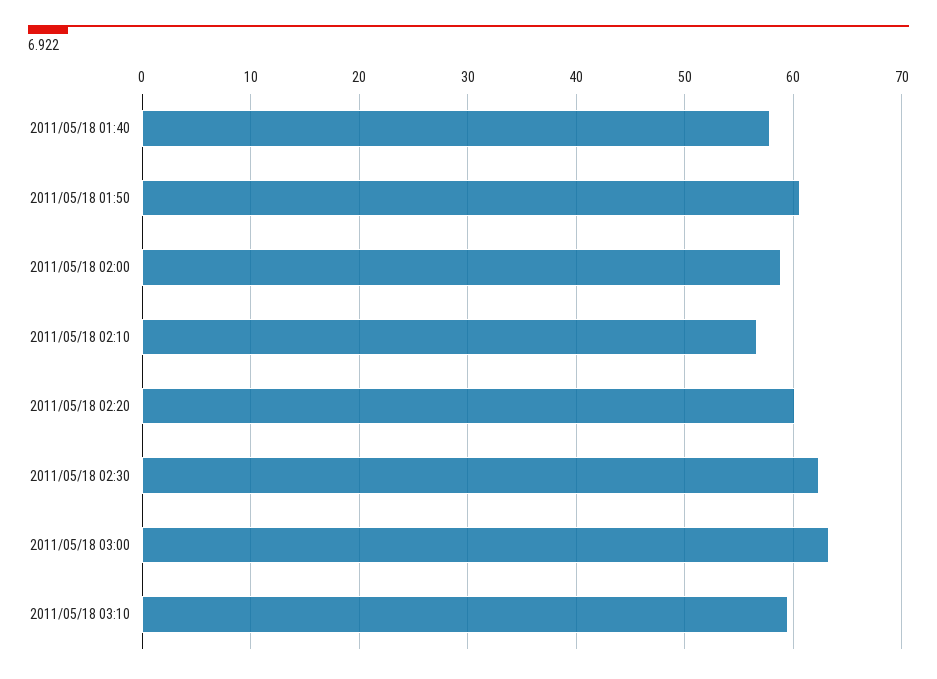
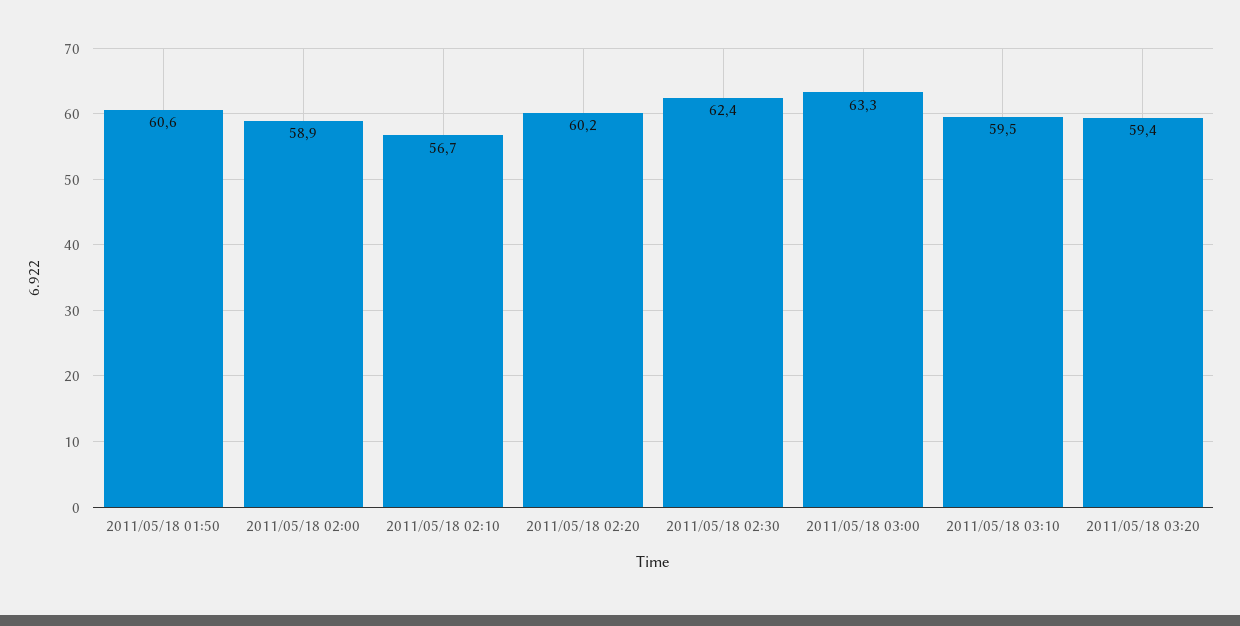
2011/05/18 01:40: 58 -> none
2011/05/18 03:20: none -> 59.4

